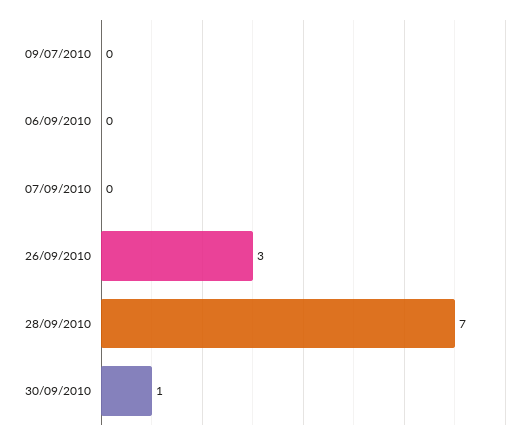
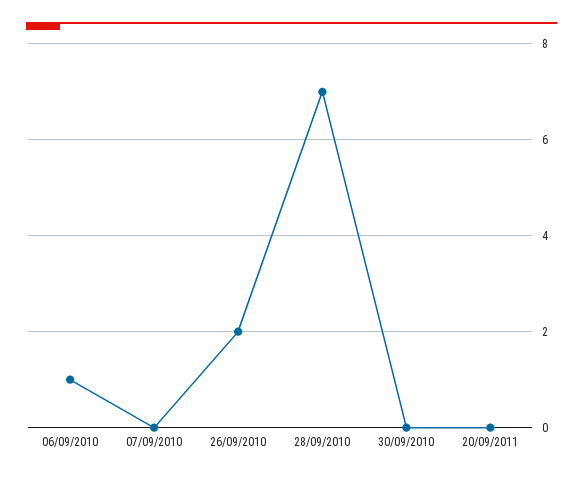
09/07/2010: 0 -> none
06/09/2010: 0 -> 1
26/09/2010: 3 -> 2
30/09/2010: 1 -> 0
20/09/2011: none -> 0

